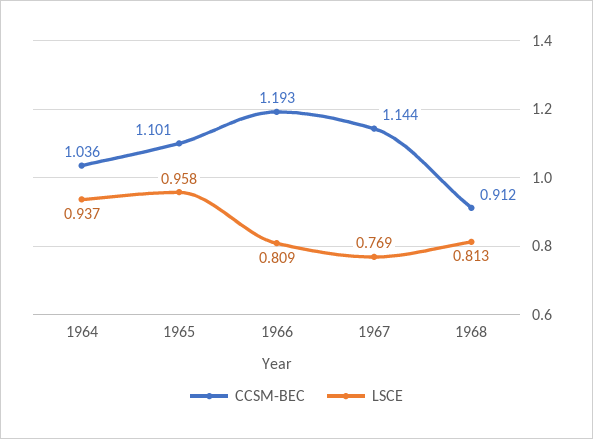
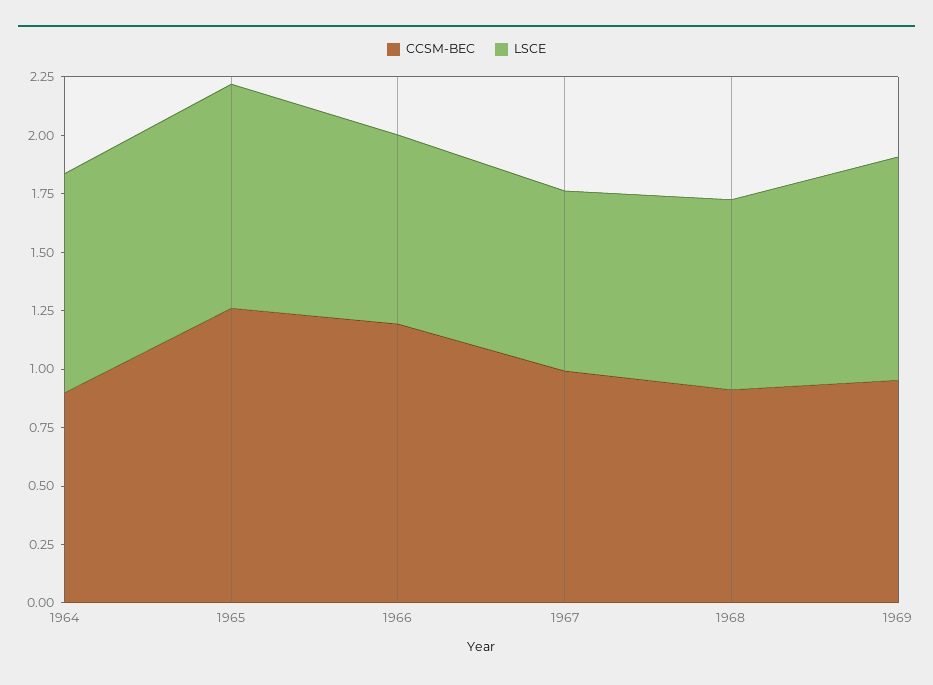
CCSM-BEC, 1964: 1.036 -> 0.9
CCSM-BEC, 1965: 1.101 -> 1.25
CCSM-BEC, 1967: 1.144 -> 1
CCSM-BEC, 1969: none -> 0.95
LSCE, 1969: none -> 0.95

